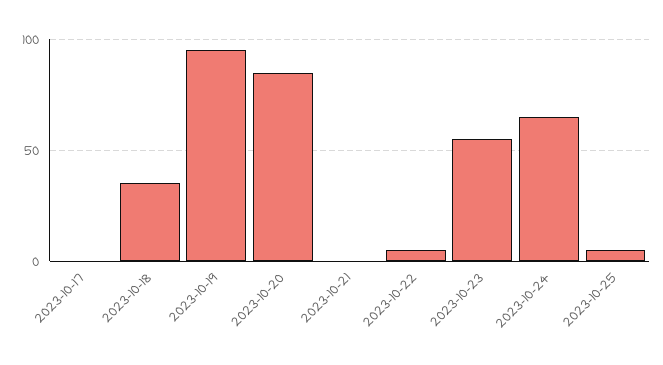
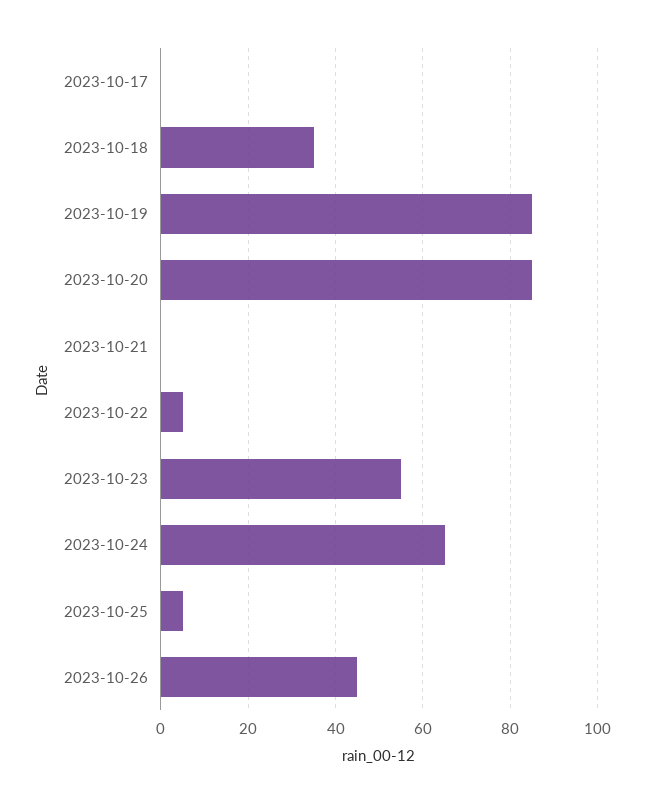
2023-10-19: 95 -> 85
2023-10-26: none -> 45

